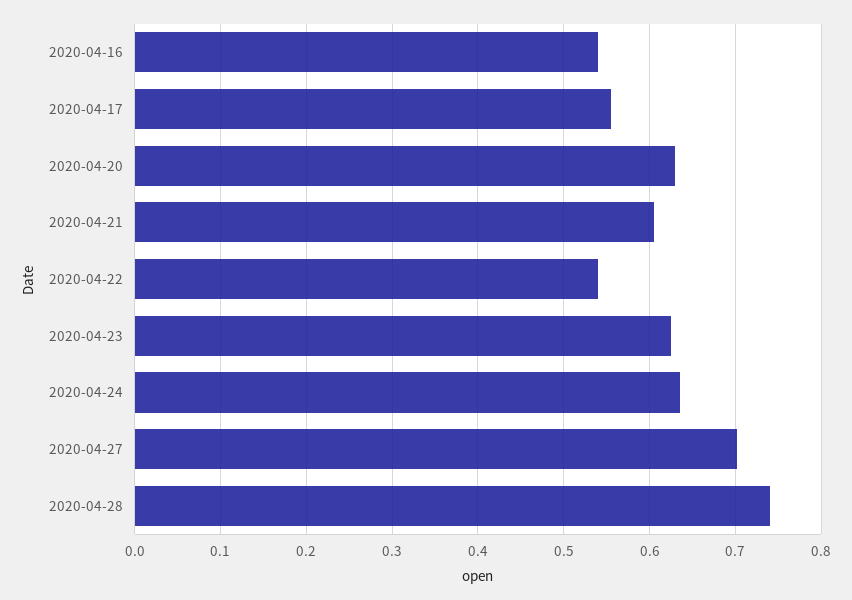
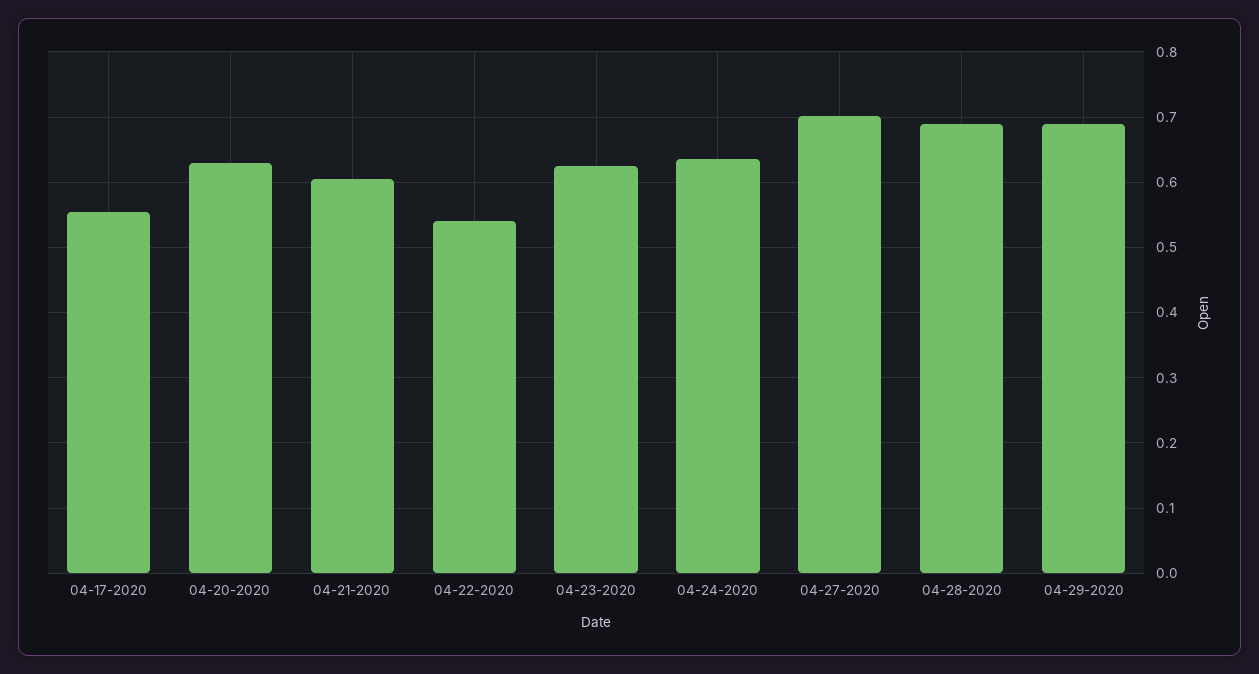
2020-04-16: 0.54 -> none
2020-04-28: 0.74 -> 0.69
04-29-2020: none -> 0.69

